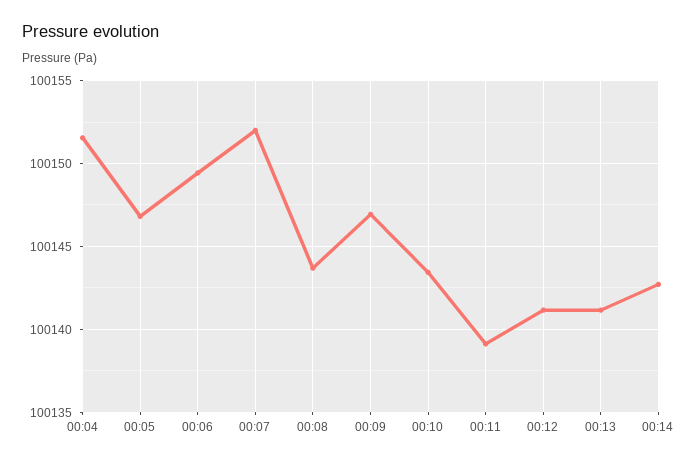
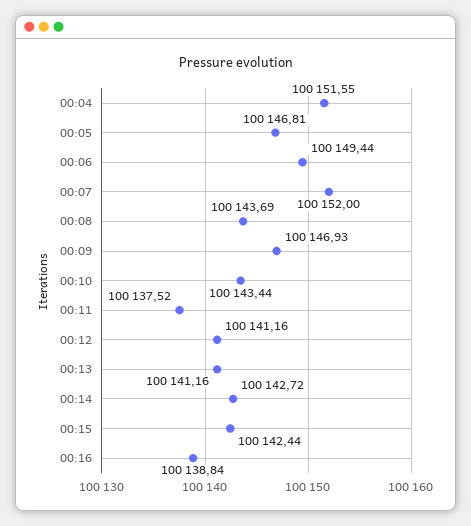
00:11: 100139 -> 100137.52
00:15: none -> 100142.44
00:16: none -> 100138.84

